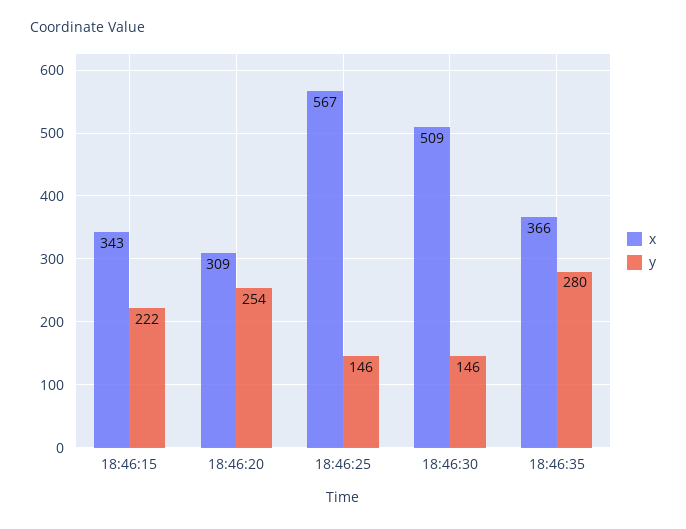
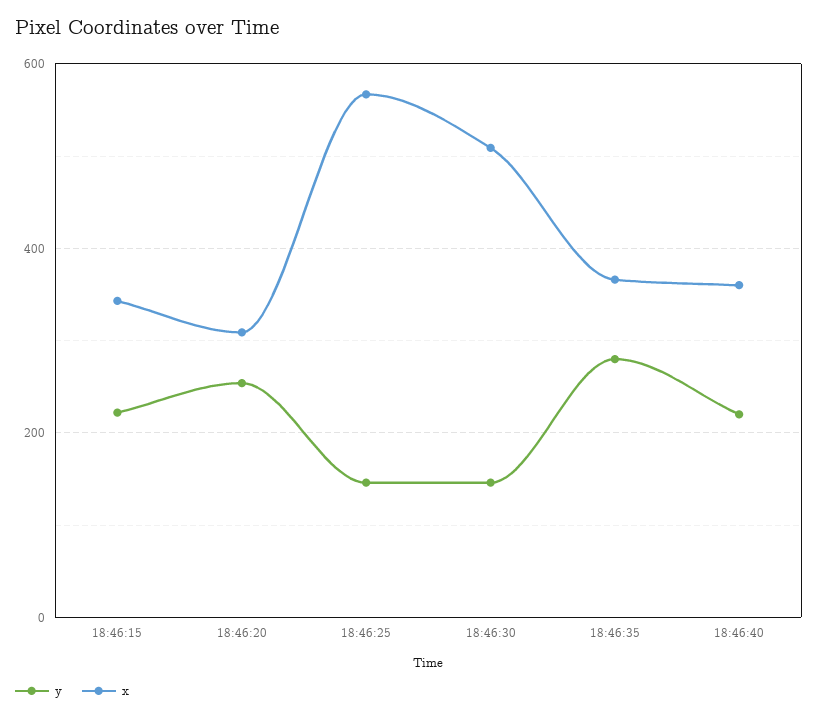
y, 18:46:40: none -> 220
x, 18:46:40: none -> 360

